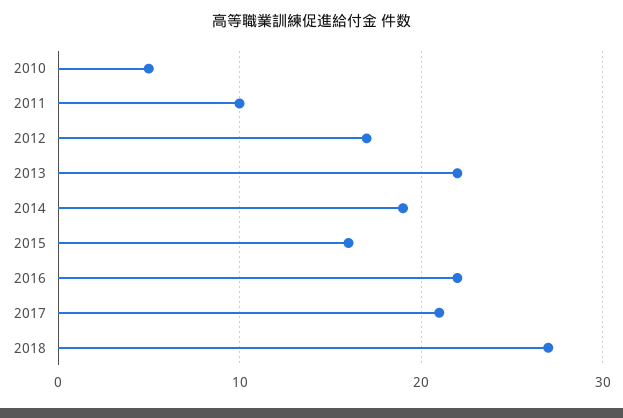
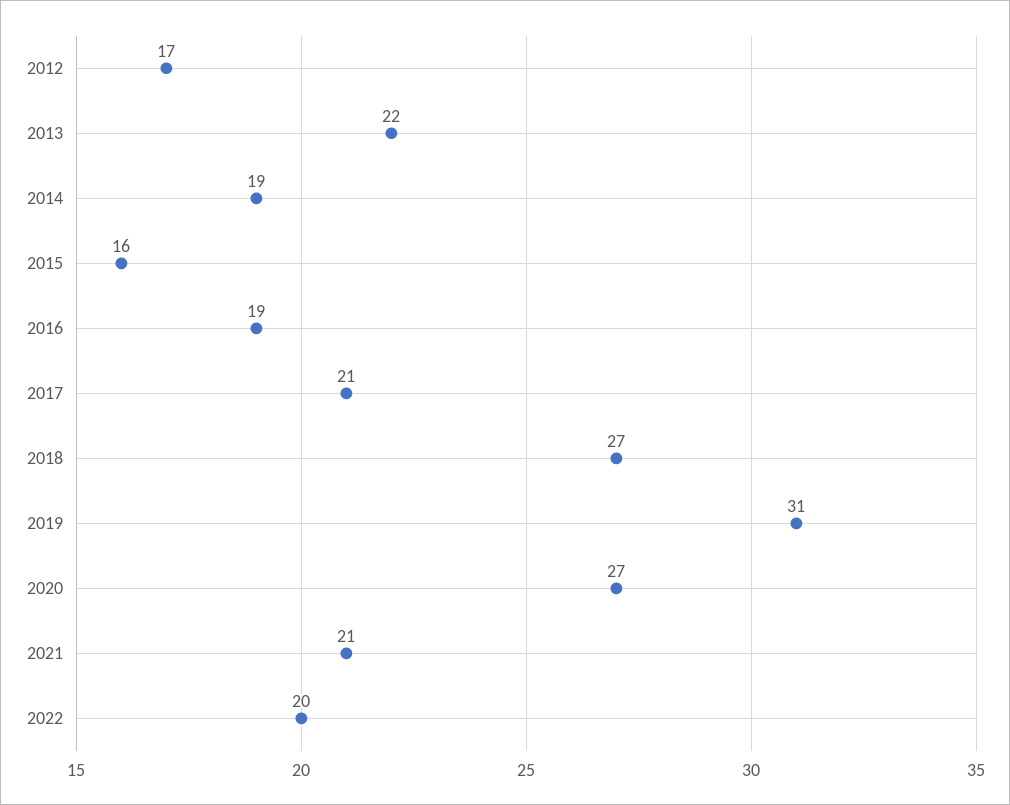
2010: 5 -> none
2011: 10 -> none
2016: 22 -> 19
2019: none -> 31
2020: none -> 27
2021: none -> 21
2022: none -> 20

